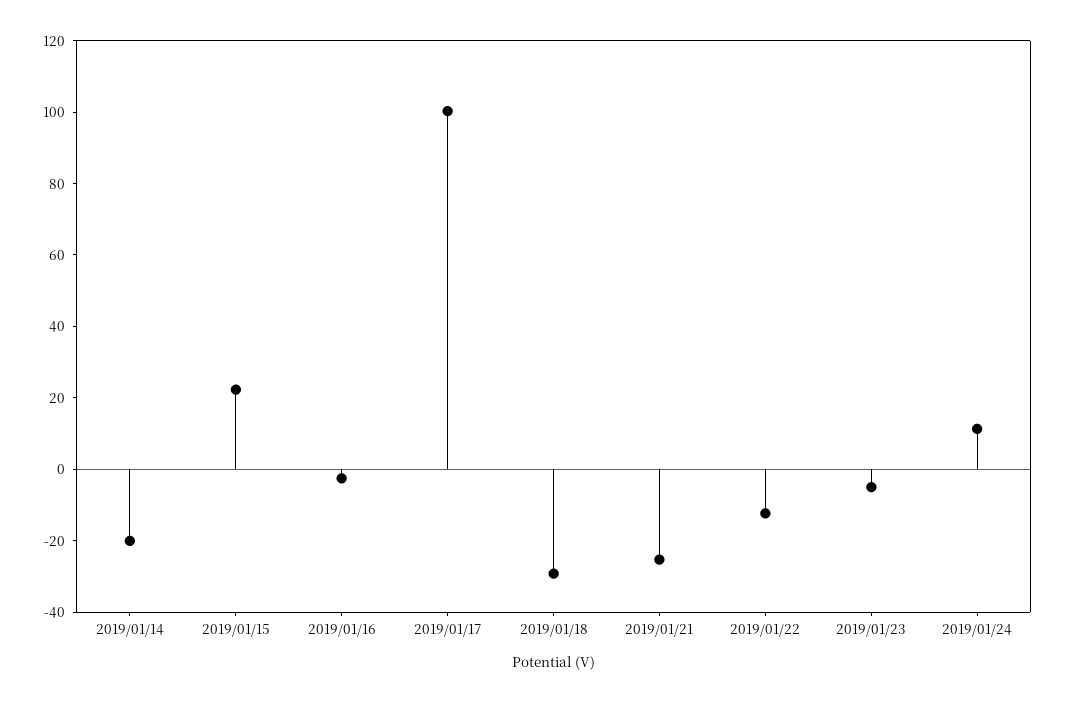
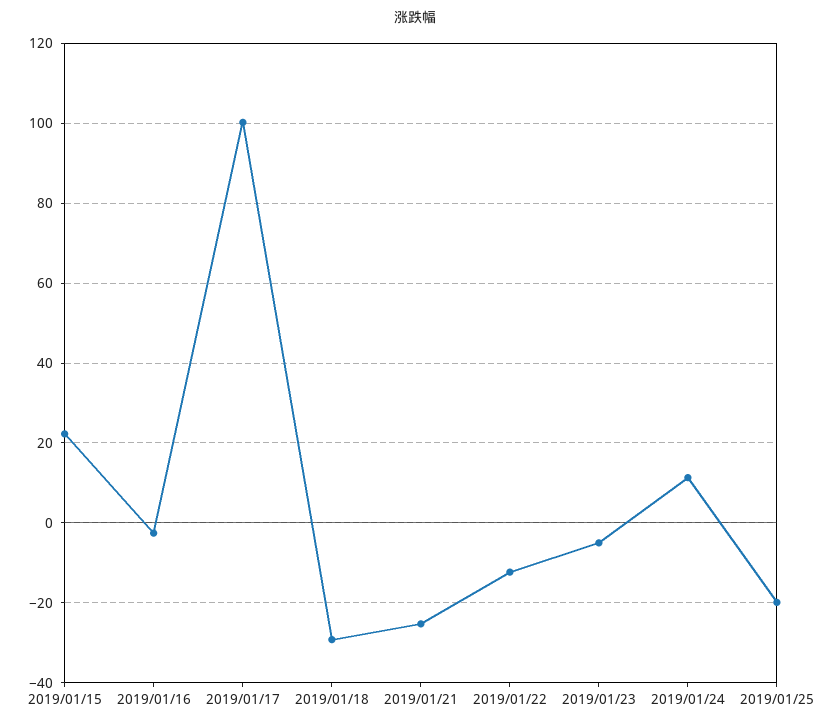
2019/01/14: -20 -> none
2019/01/25: none -> -20

